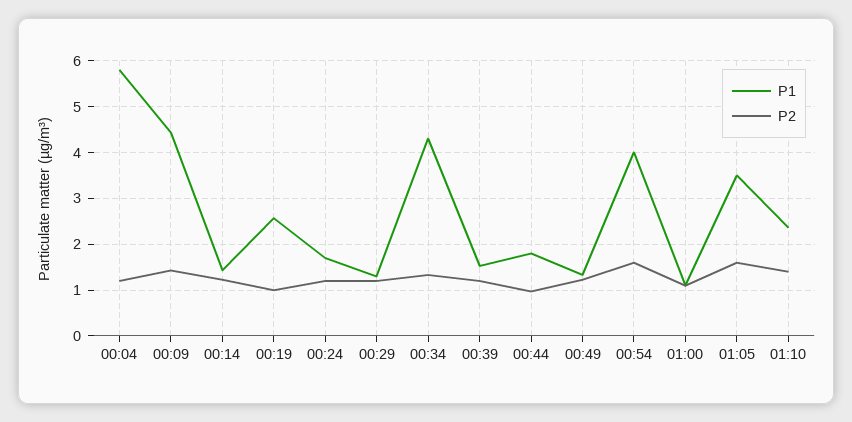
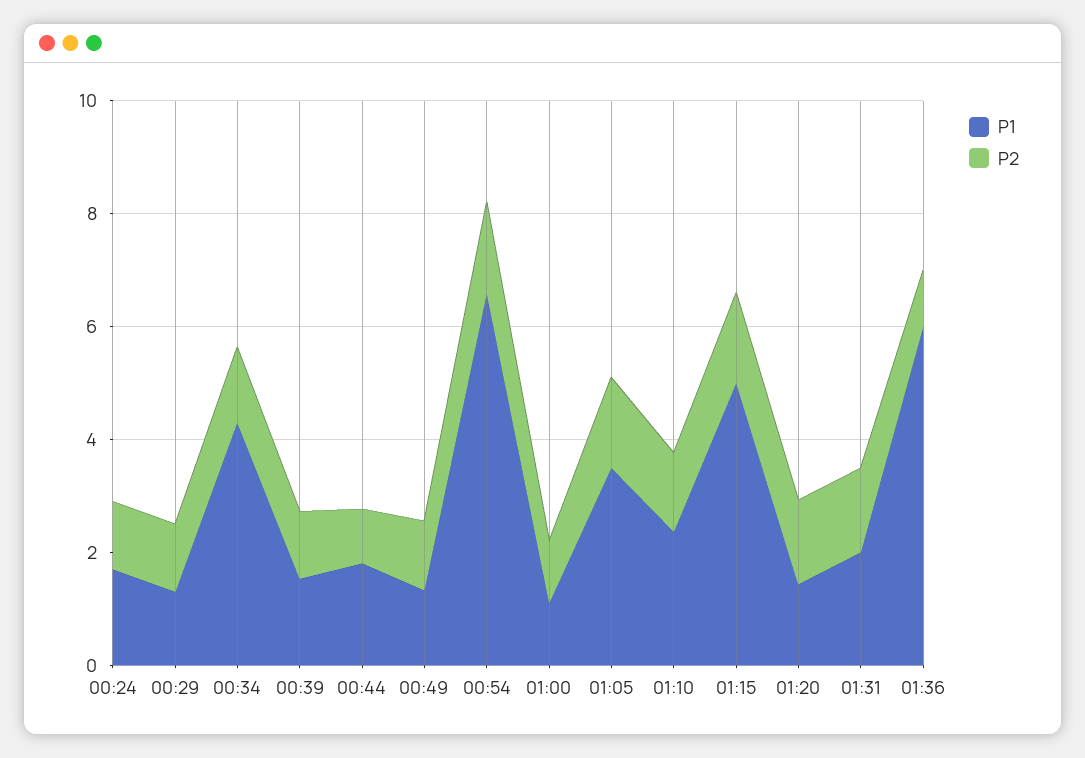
P1, 00:04: 5.8 -> none
P2, 00:04: 1.2 -> none
P1, 00:09: 4.4 -> none
P2, 00:09: 1.4 -> none
P1, 00:14: 1.4 -> none
P2, 00:14: 1.2 -> none
P1, 00:19: 2.6 -> none
P2, 00:19: 1 -> none
P1, 00:54: 4 -> 6.5
P1, 01:15: none -> 5
P2, 01:15: none -> 1.5
P1, 01:20: none -> 1.5
P2, 01:20: none -> 1.5
P1, 01:31: none -> 2
P2, 01:31: none -> 1.5
P1, 01:36: none -> 6
P2, 01:36: none -> 1

